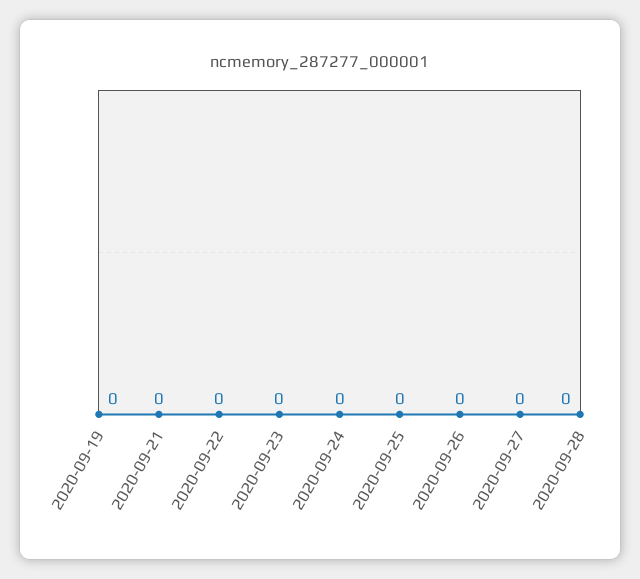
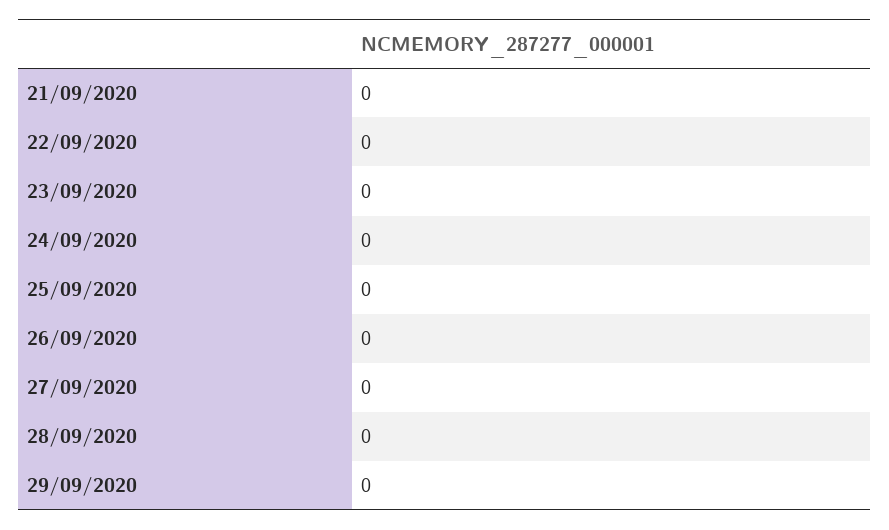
2020-09-19: 0 -> none
29/09/2020: none -> 0

